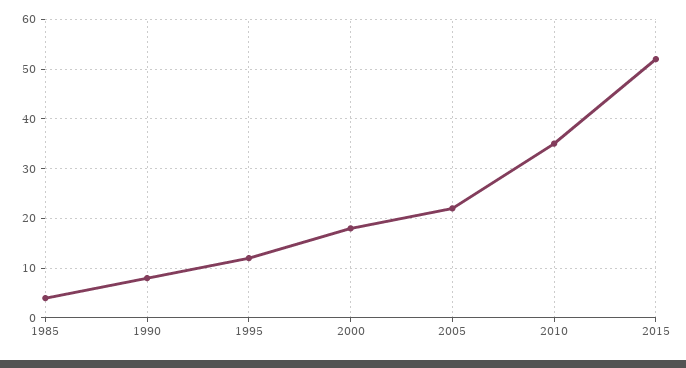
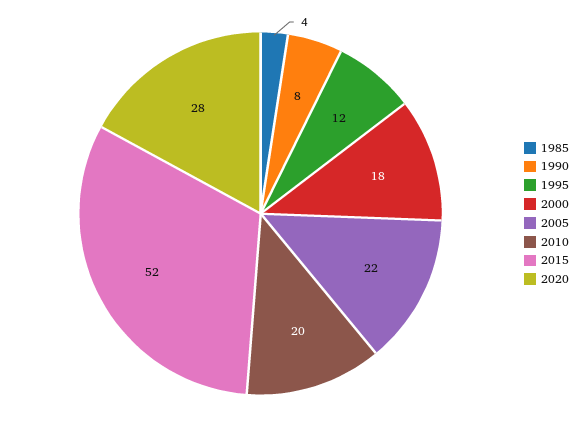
2010: 35 -> 20
2020: none -> 28

